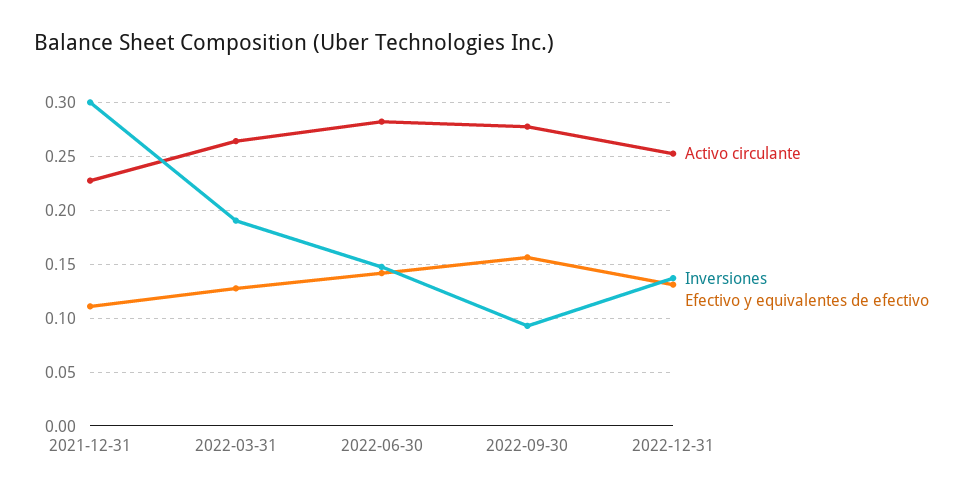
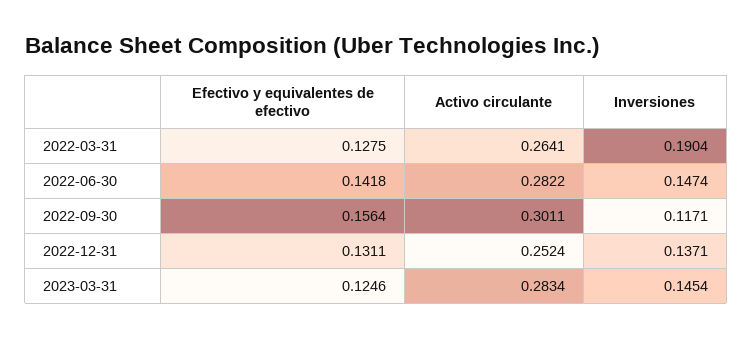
Activo circulante, 2021-12-31: 0.23 -> none
Inversiones, 2021-12-31: 0.3 -> none
Efectivo y equivalentes de efectivo, 2021-12-31: 0.11 -> none
Activo circulante, 2022-09-30: 0.28 -> 0.3011
Inversiones, 2022-09-30: 0.09 -> 0.1171
Efectivo y equivalentes de efectivo, 2023-03-31: none -> 0.1246
Activo circulante, 2023-03-31: none -> 0.2834
Inversiones, 2023-03-31: none -> 0.1454

